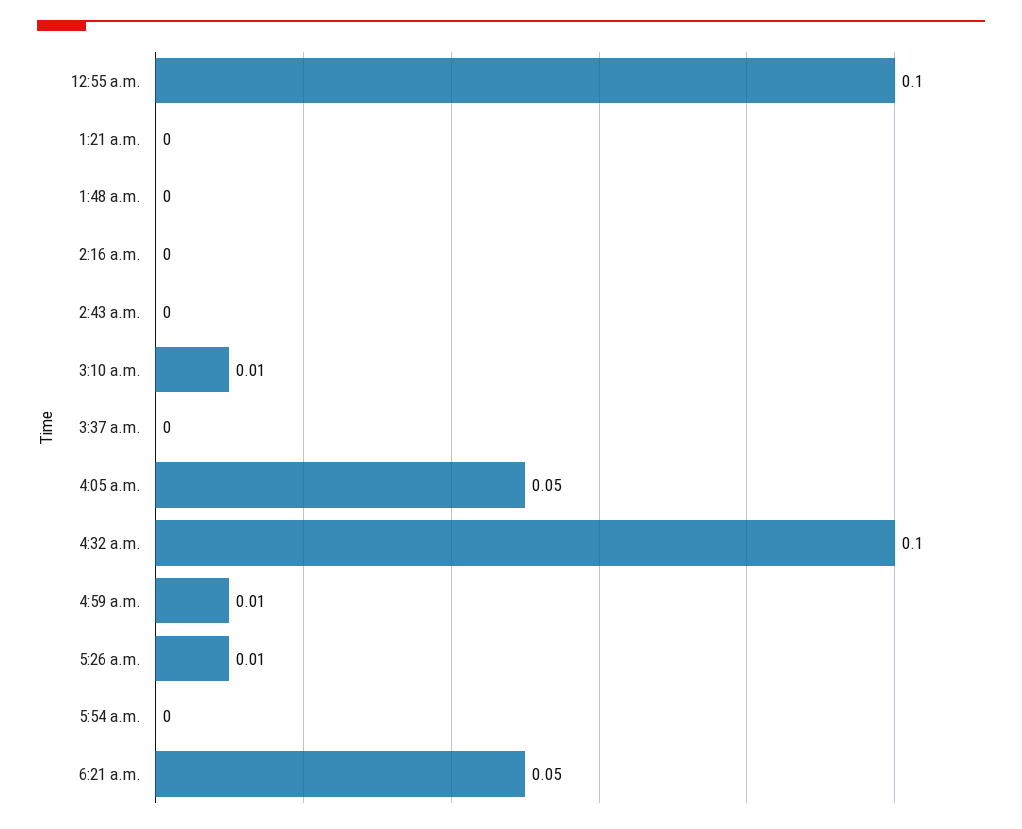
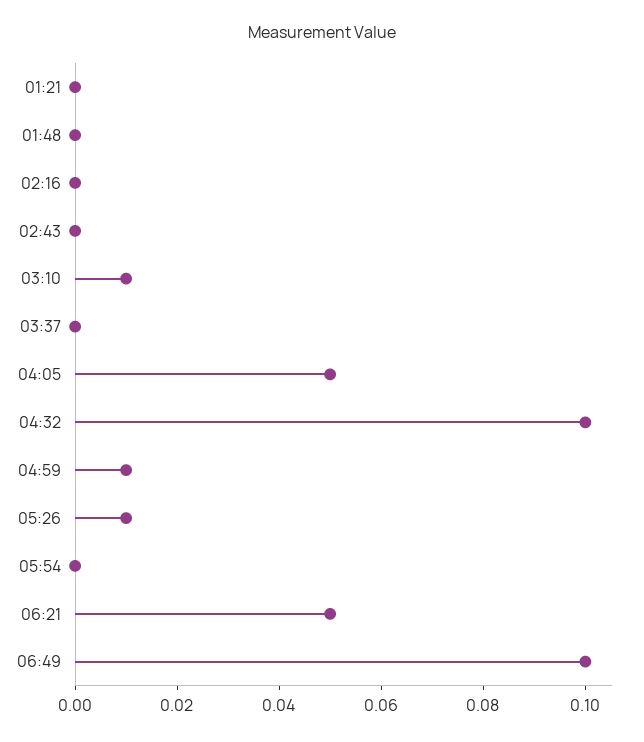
12:55 a.m.: 0.1 -> none
06:49: none -> 0.1

